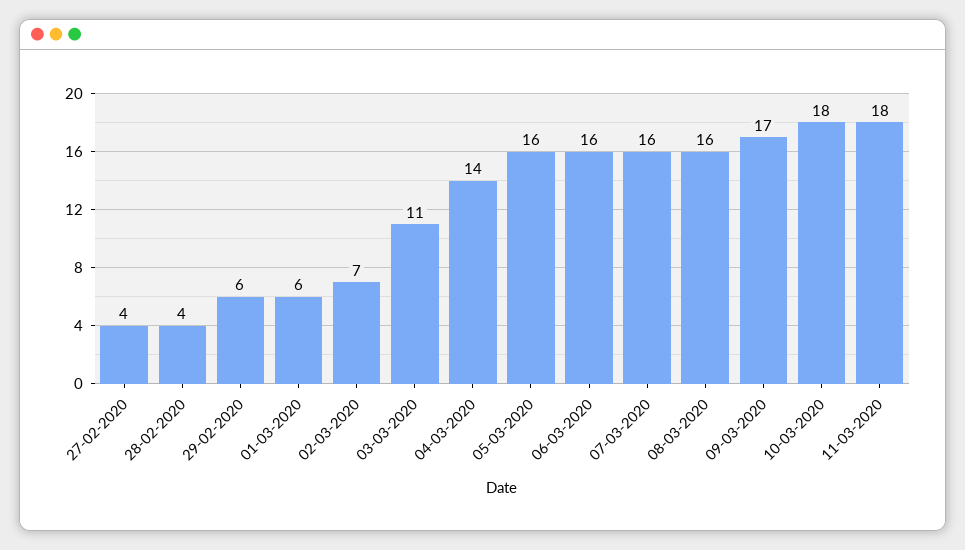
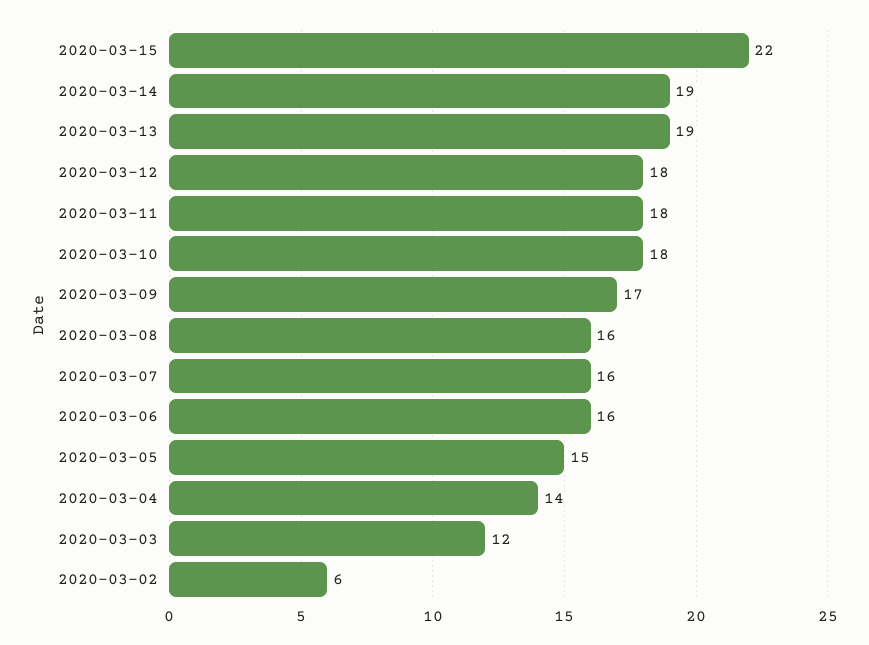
27-02-2020: 4 -> none
28-02-2020: 4 -> none
29-02-2020: 6 -> none
01-03-2020: 6 -> none
02-03-2020: 7 -> 6
03-03-2020: 11 -> 12
05-03-2020: 16 -> 15
2020-03-15: none -> 22
2020-03-14: none -> 19
2020-03-13: none -> 19
2020-03-12: none -> 18

